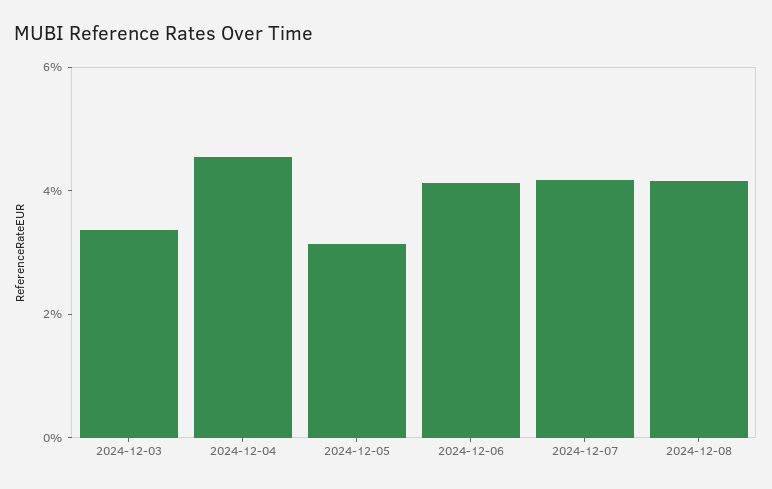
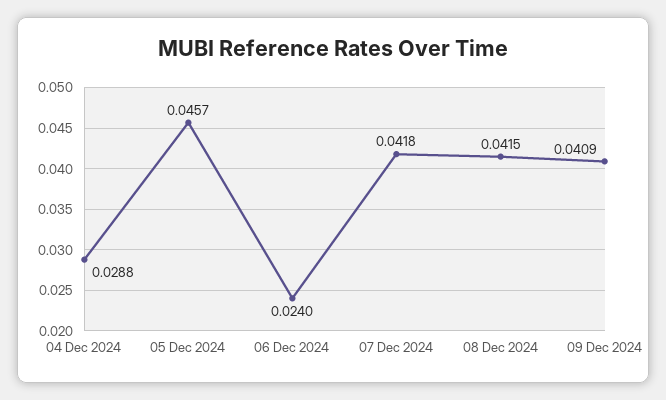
2024-12-03: 0.035 -> none
2024-12-04: 0.045 -> 0.0288
2024-12-05: 0.03 -> 0.0457
2024-12-06: 0.04 -> 0.024
09 Dec 2024: none -> 0.0409

